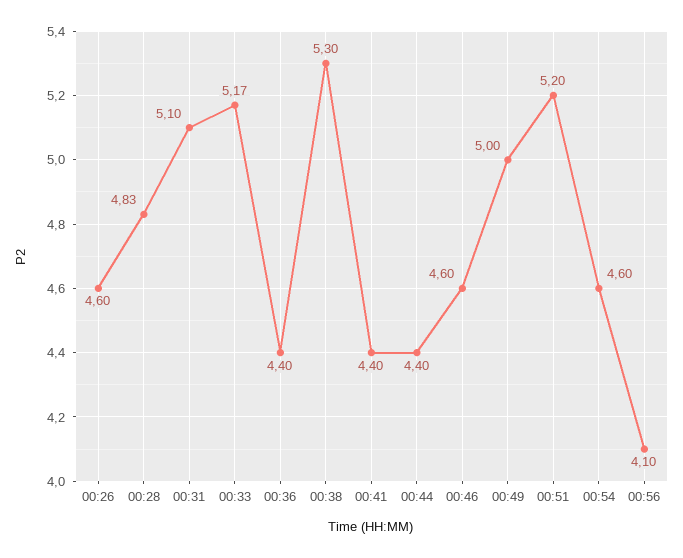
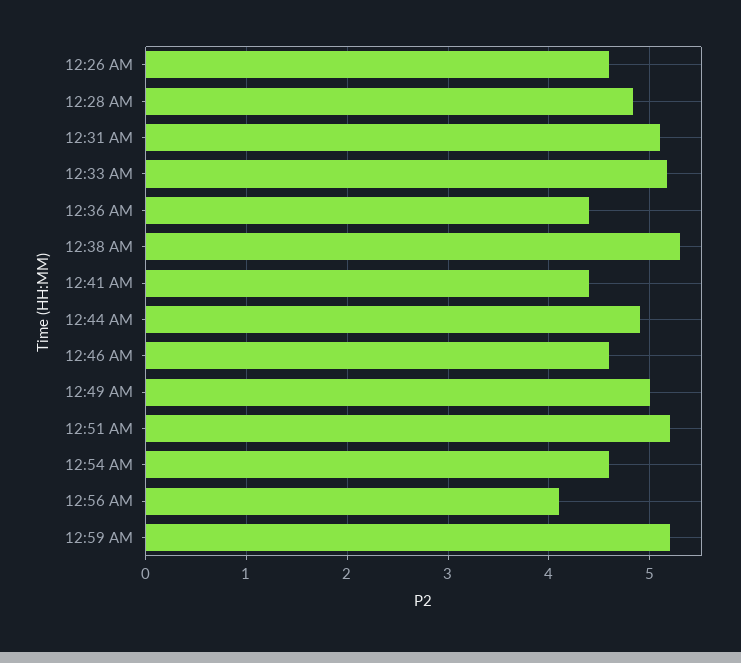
00:44: 4.4 -> 4.9
12:59 AM: none -> 5.2

